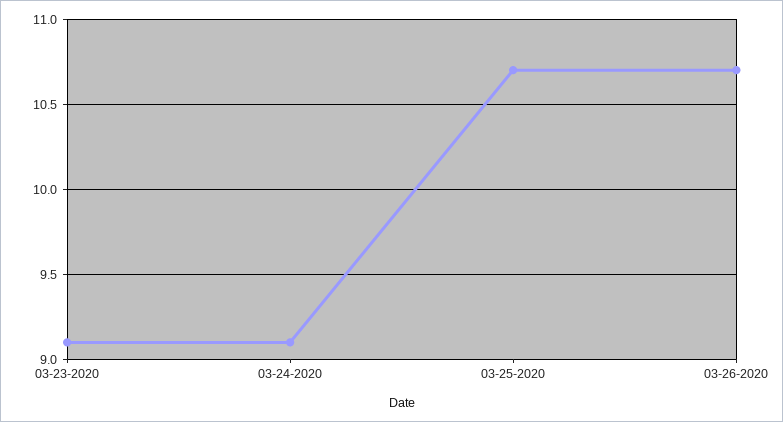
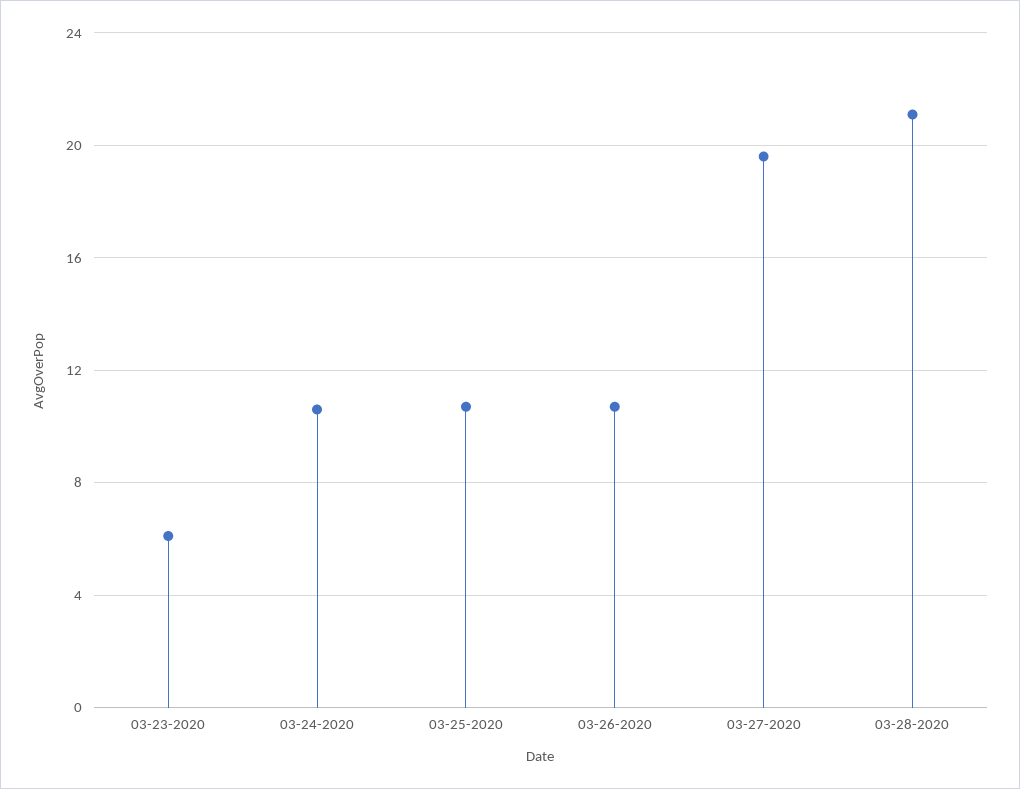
03-23-2020: 9.1 -> 6
03-24-2020: 9.1 -> 10.5
03-27-2020: none -> 19.5
03-28-2020: none -> 21

